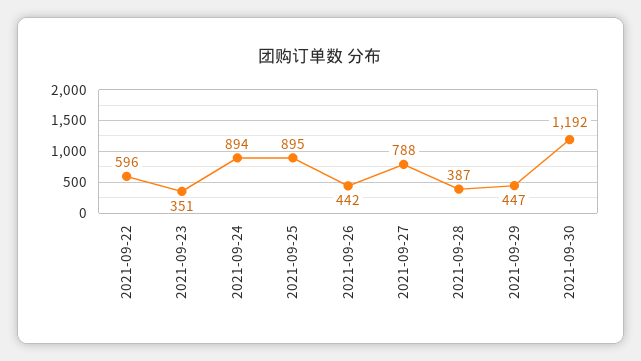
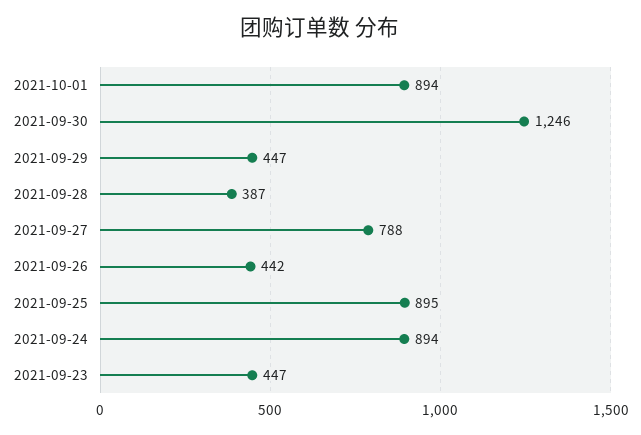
2021-09-22: 596 -> none
2021-09-23: 351 -> 447
2021-09-30: 1192 -> 1246
2021-10-01: none -> 894

